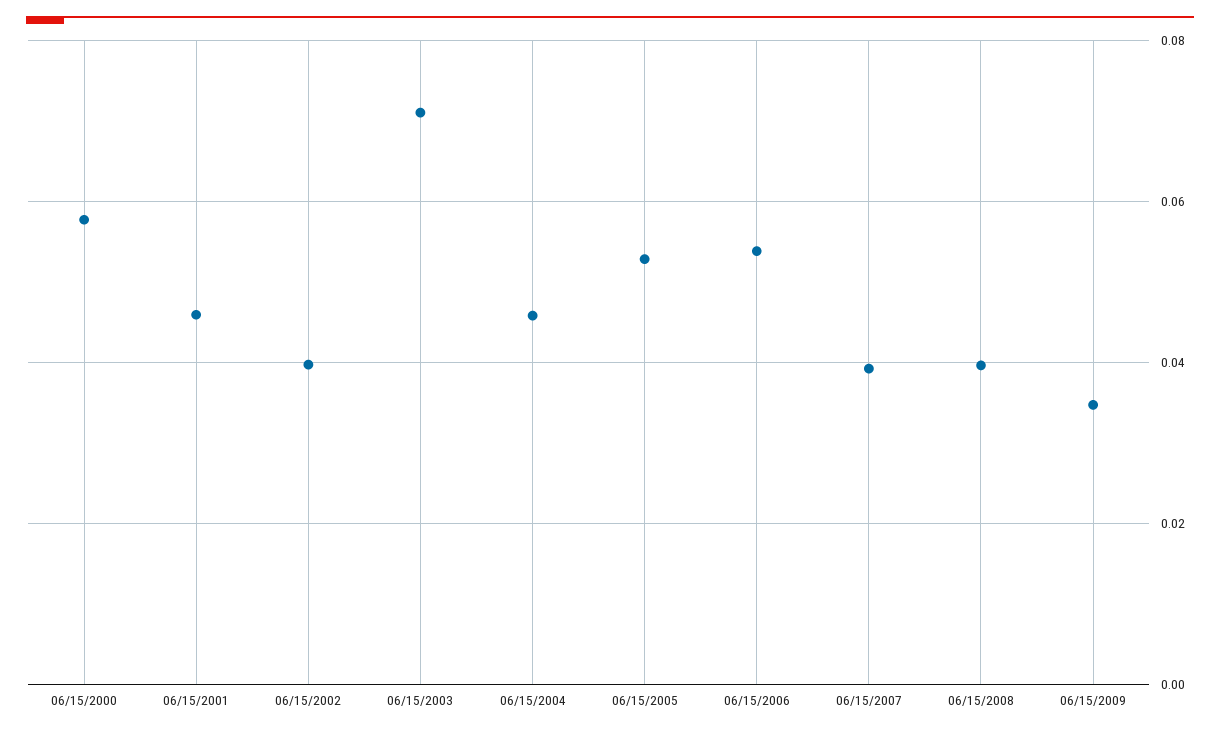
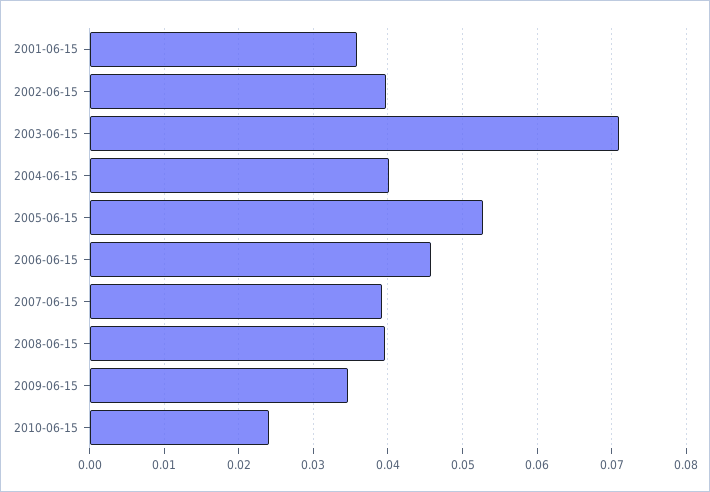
06/15/2000: 0.058 -> none
06/15/2001: 0.046 -> 0.036
06/15/2004: 0.046 -> 0.04
06/15/2006: 0.054 -> 0.046
2010-06-15: none -> 0.024

